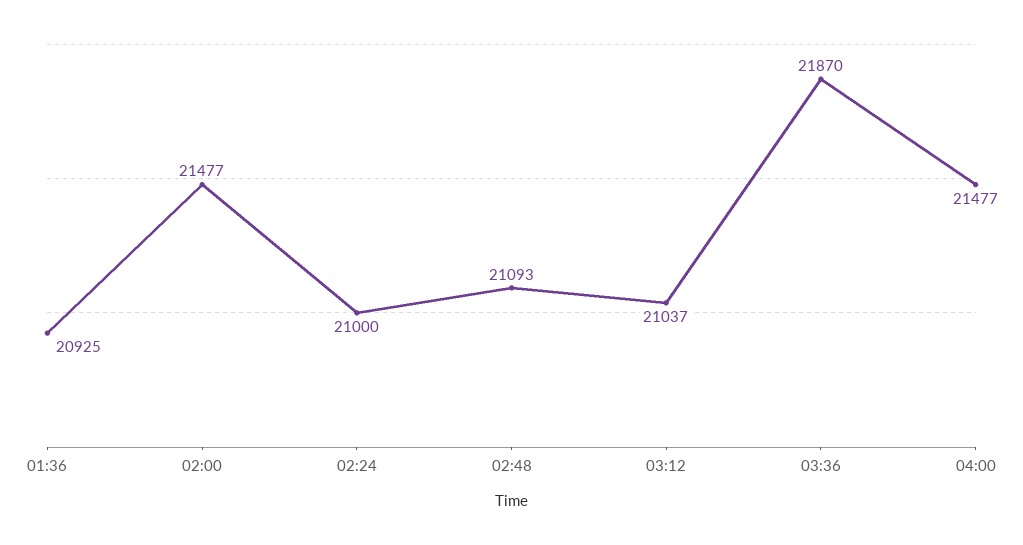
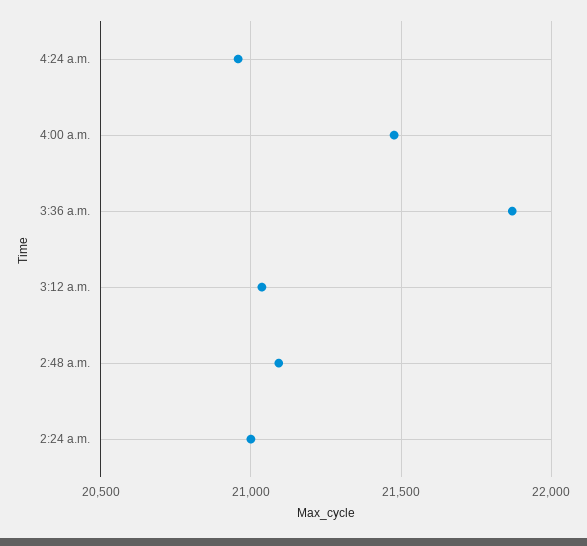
01:36: 20925 -> none
02:00: 21477 -> none
4:24 a.m.: none -> 20950

